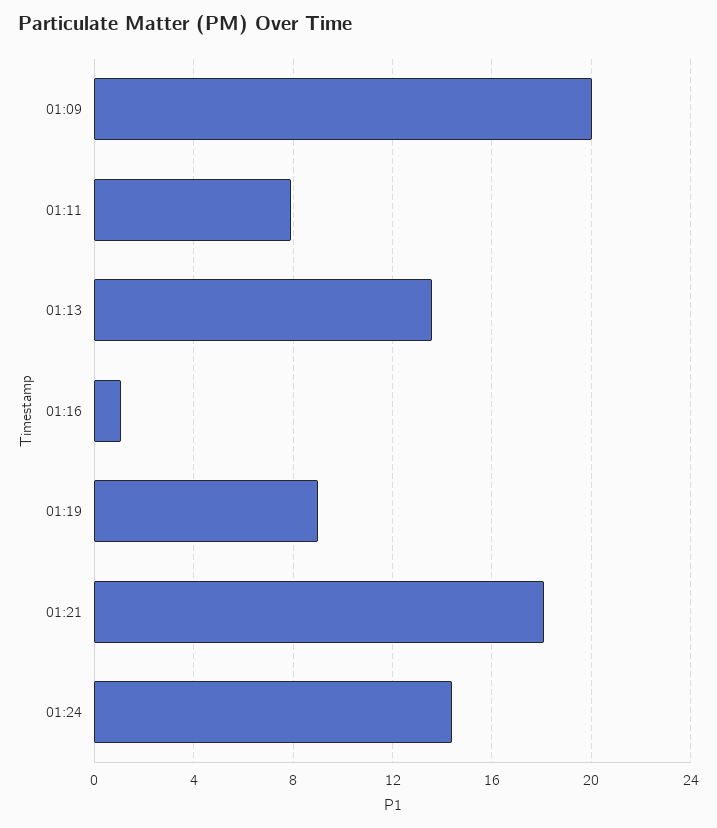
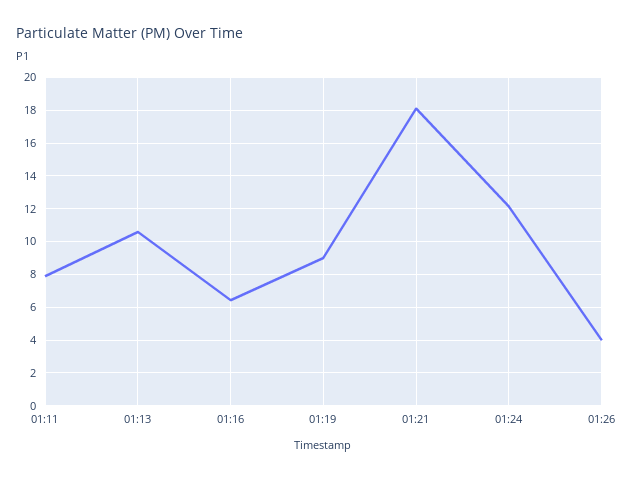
01:09: 20 -> none
01:13: 13.5 -> 10.5
01:16: 1 -> 6.5
01:24: 14.5 -> 12
01:26: none -> 4

